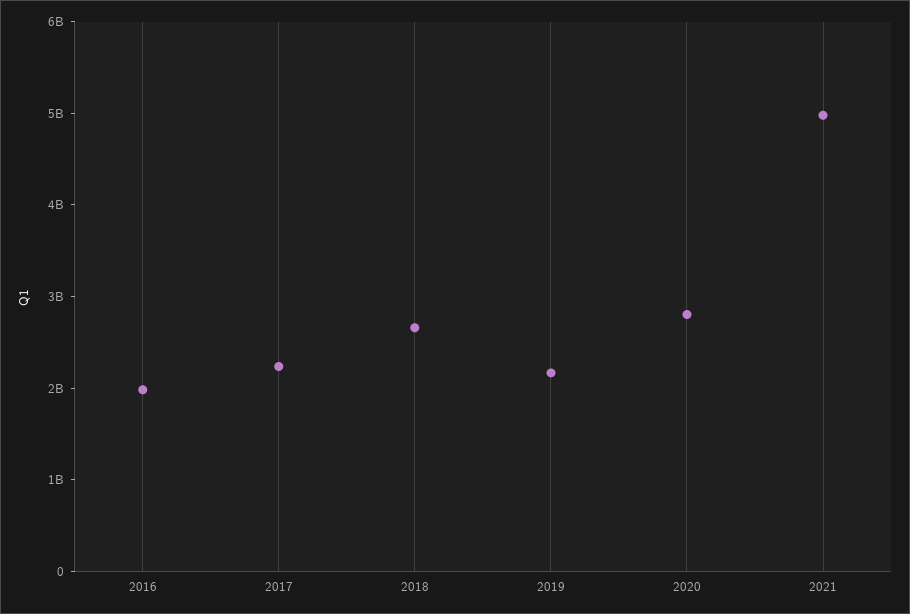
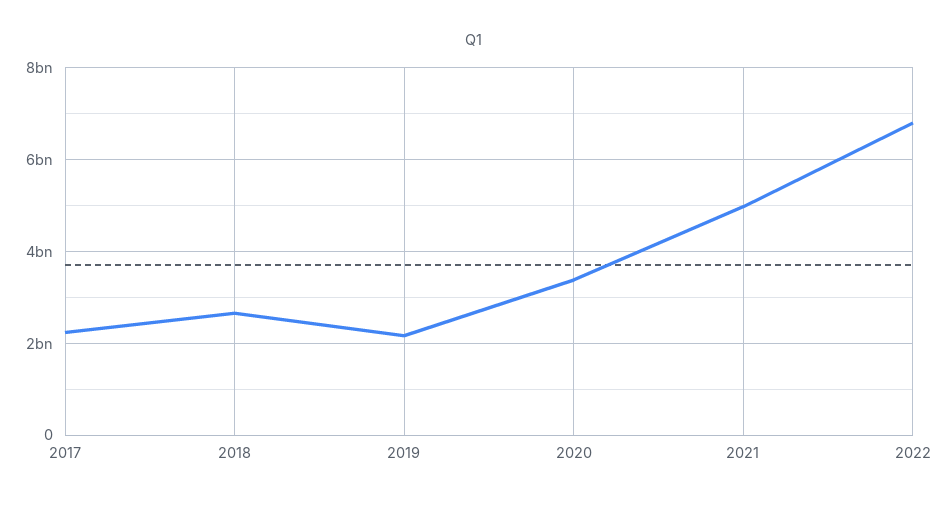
2016: 2000000000 -> none
2020: 2800000000 -> 3400000000
2022: none -> 6800000000

